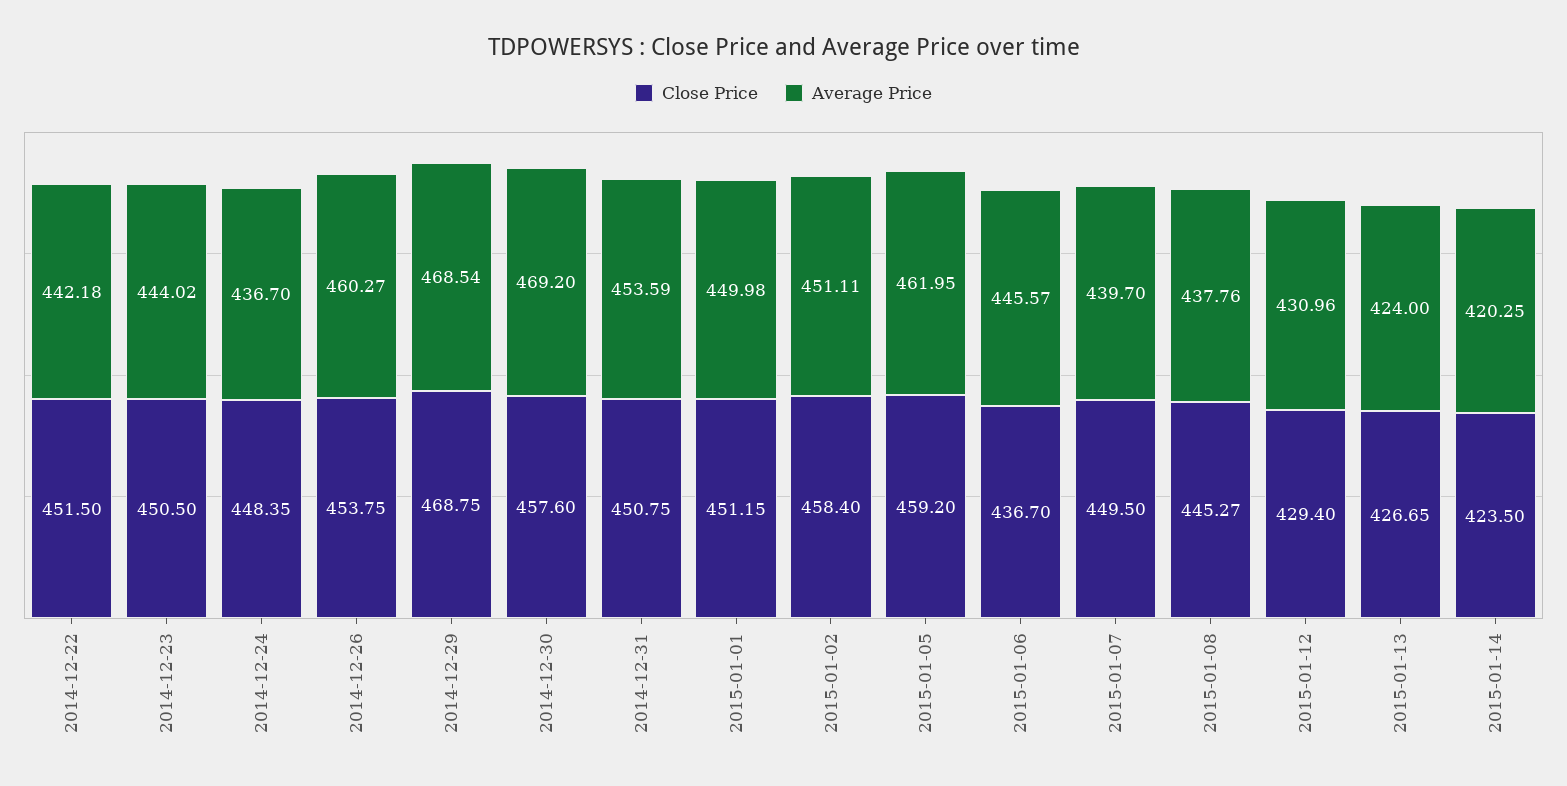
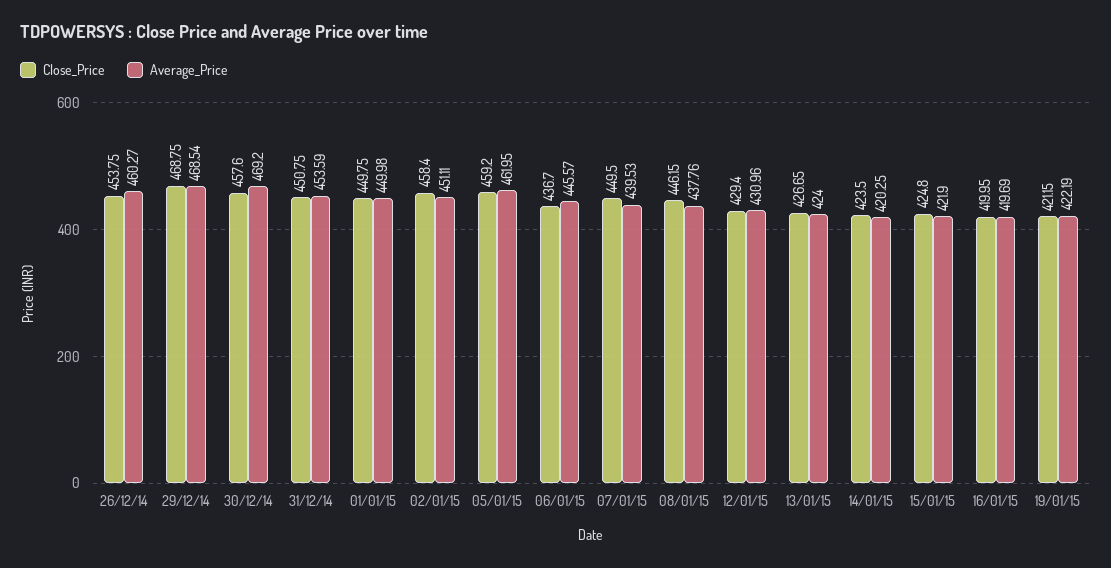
Close Price, 2014-12-22: 451.5 -> none
Average Price, 2014-12-22: 442.18 -> none
Close Price, 2014-12-23: 450.5 -> none
Average Price, 2014-12-23: 444.02 -> none
Close Price, 2014-12-24: 448.35 -> none
Average Price, 2014-12-24: 436.7 -> none
Close Price, 2015-01-01: 451.15 -> 449.75
Average Price, 2015-01-07: 439.7 -> 439.53
Close Price, 2015-01-08: 445.27 -> 446.15
Close Price, 15/01/15: none -> 424.8
Average Price, 15/01/15: none -> 421.9
Close Price, 16/01/15: none -> 419.95
Average Price, 16/01/15: none -> 419.69
Close Price, 19/01/15: none -> 421.15
Average Price, 19/01/15: none -> 422.19

